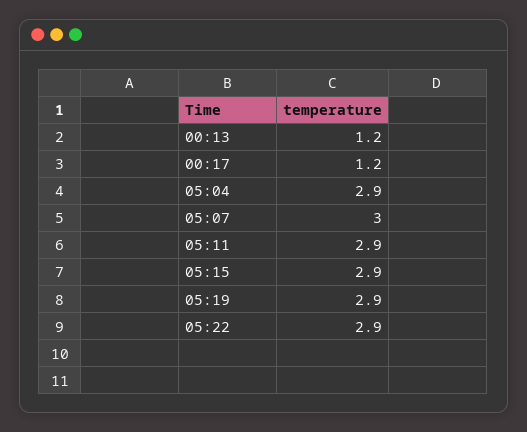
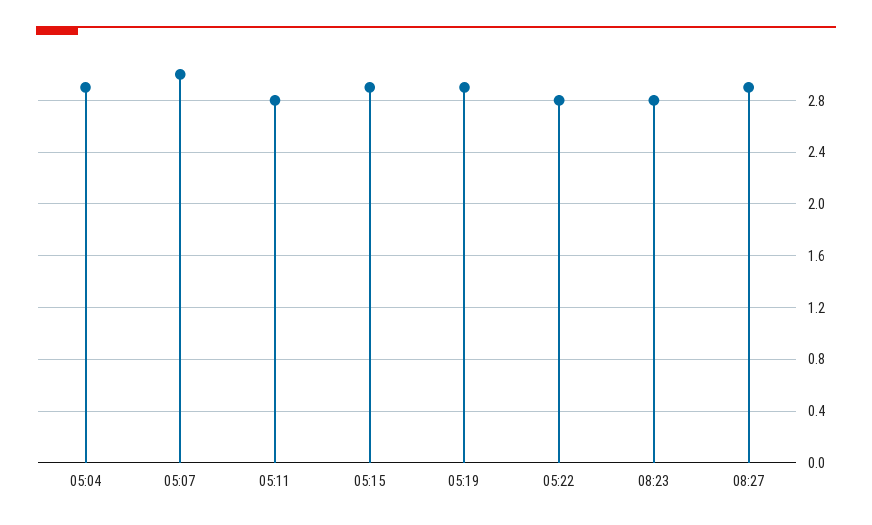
00:13: 1.2 -> none
00:17: 1.2 -> none
05:11: 2.9 -> 2.8
05:22: 2.9 -> 2.8
08:23: none -> 2.8
08:27: none -> 2.9

